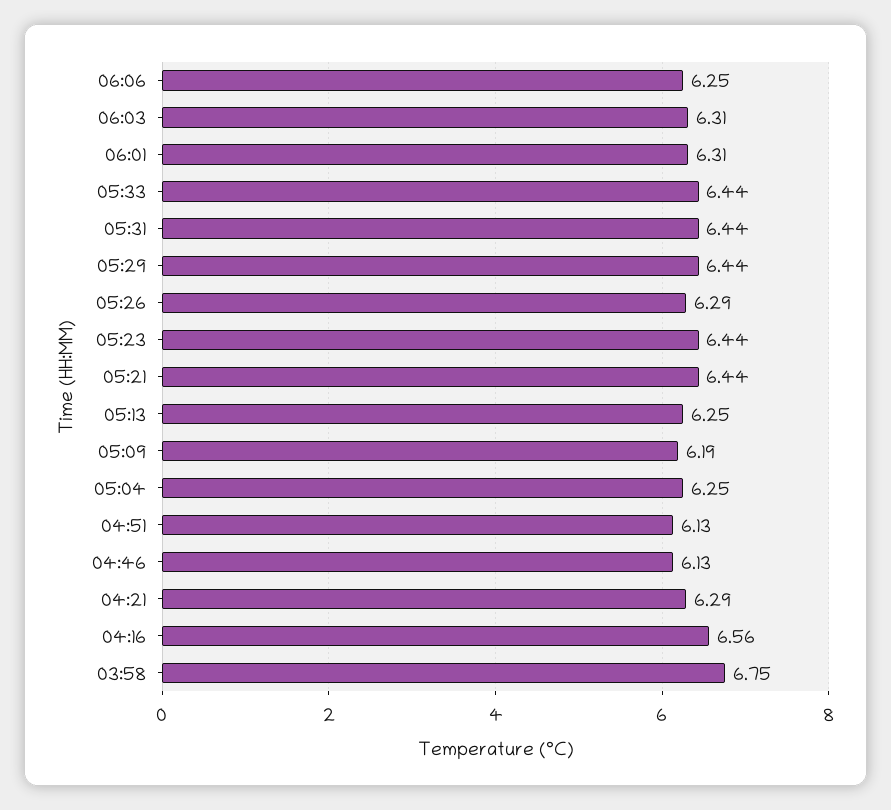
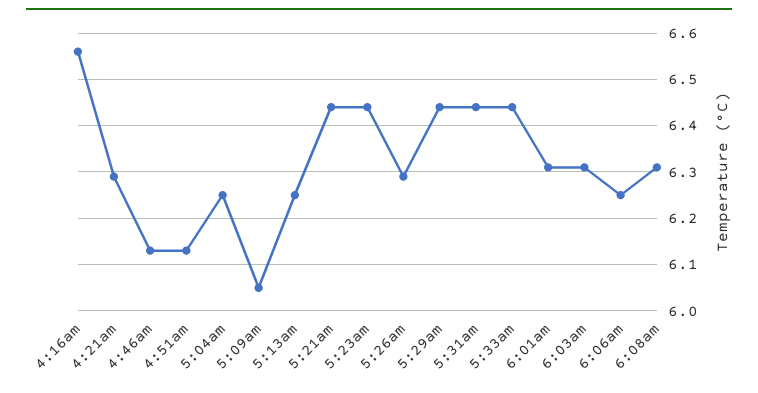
05:09: 6.19 -> 6.05
03:58: 6.75 -> none
6:08am: none -> 6.3

